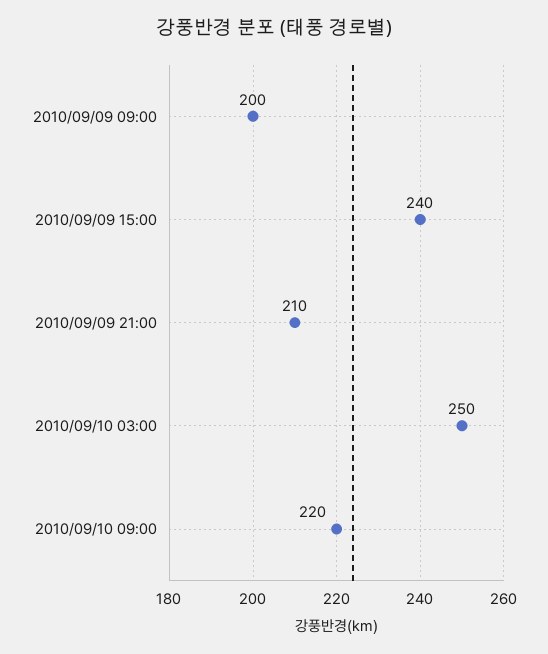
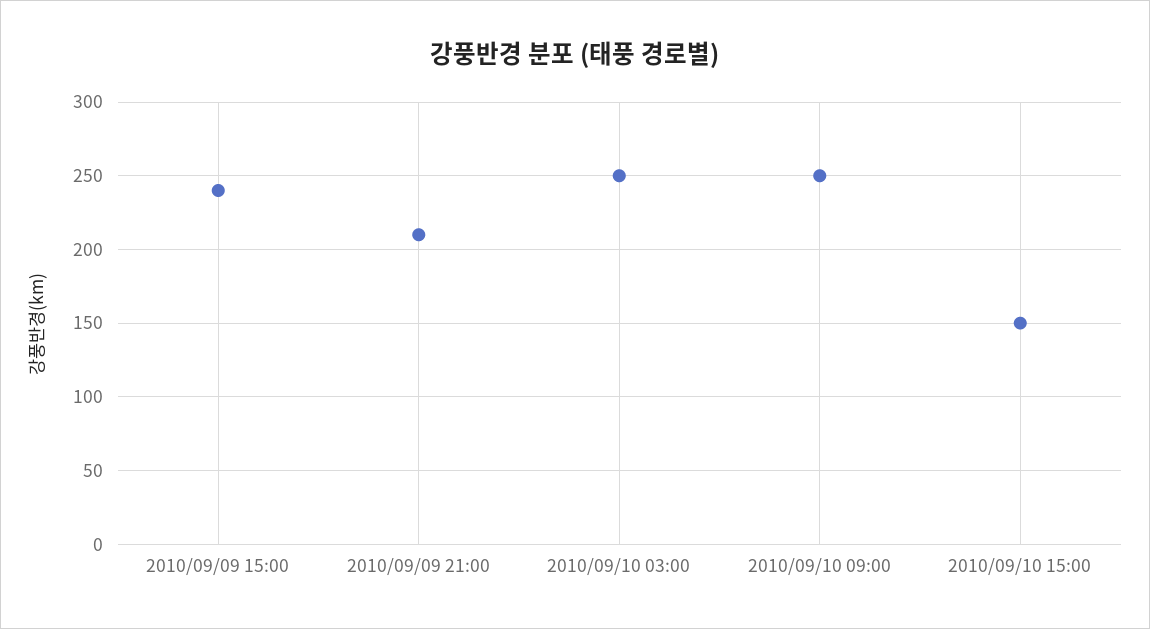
2010/09/09 09:00: 200 -> none
2010/09/10 09:00: 220 -> 250
2010/09/10 15:00: none -> 150

